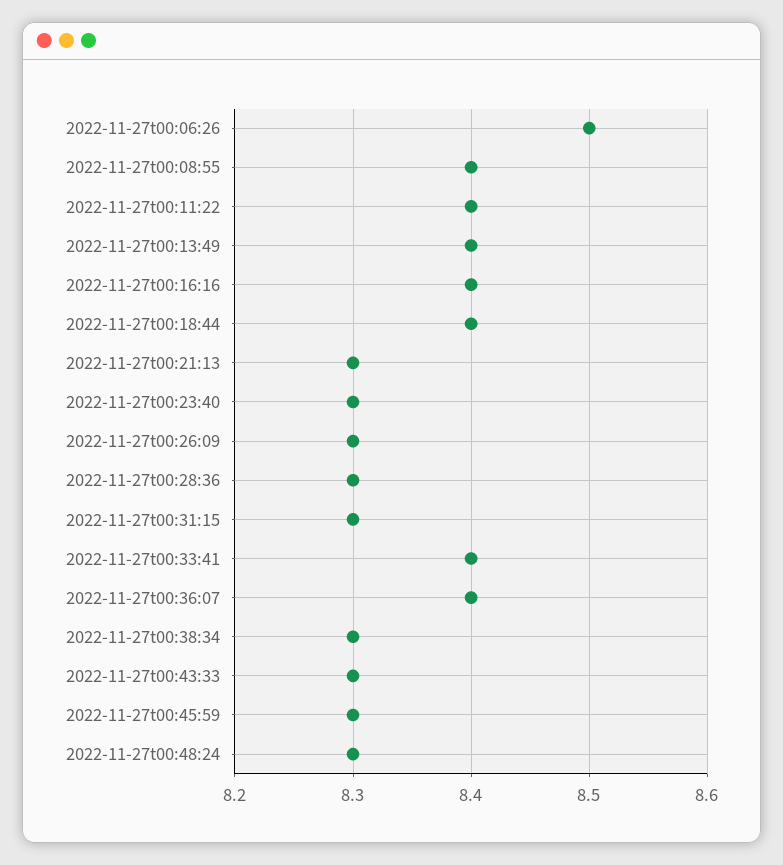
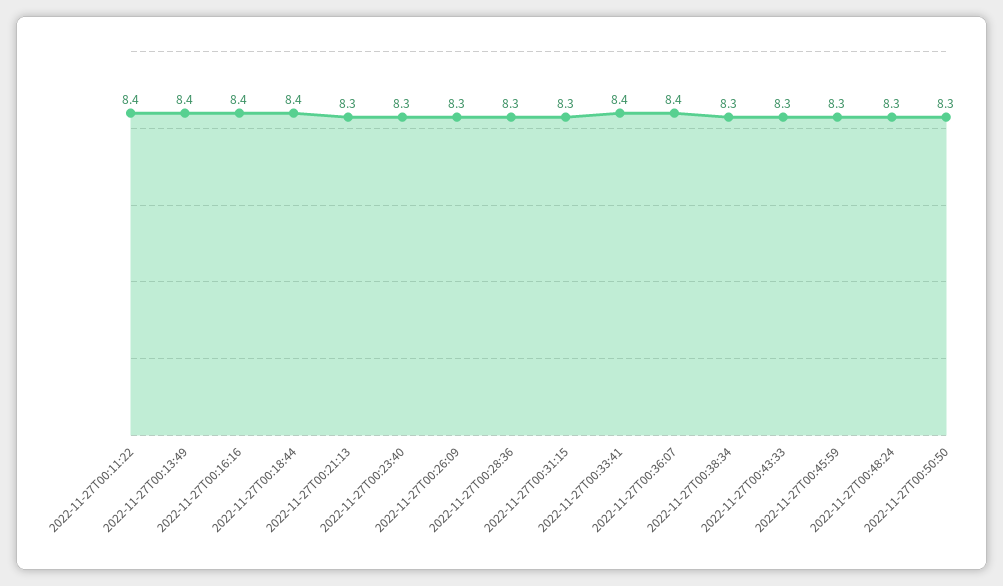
2022-11-27t00:06:26: 8.5 -> none
2022-11-27t00:08:55: 8.4 -> none
2022-11-27T00:50:50: none -> 8.3

